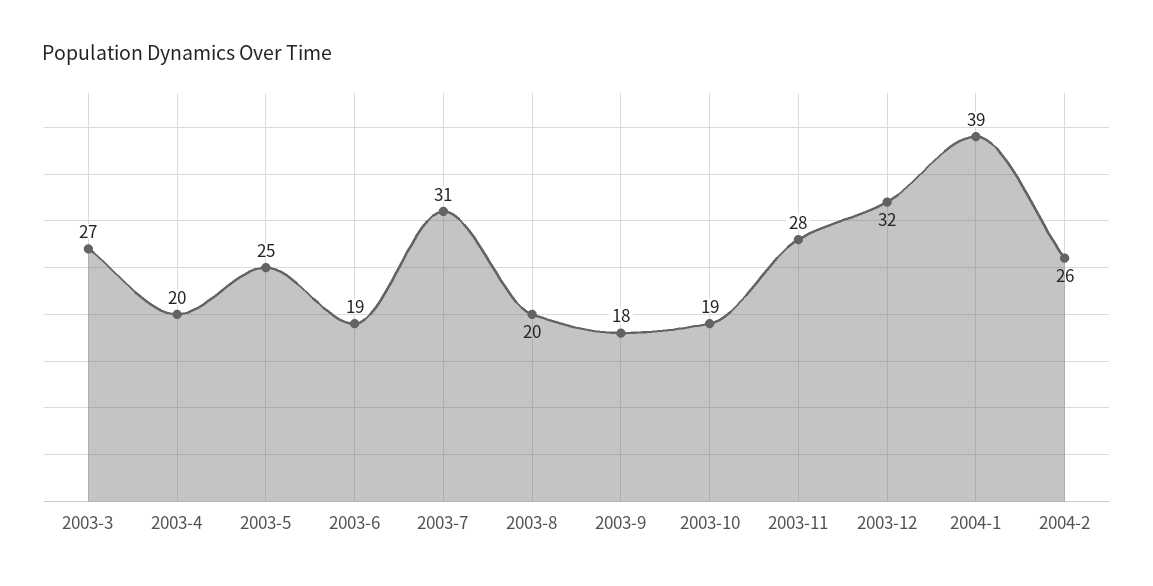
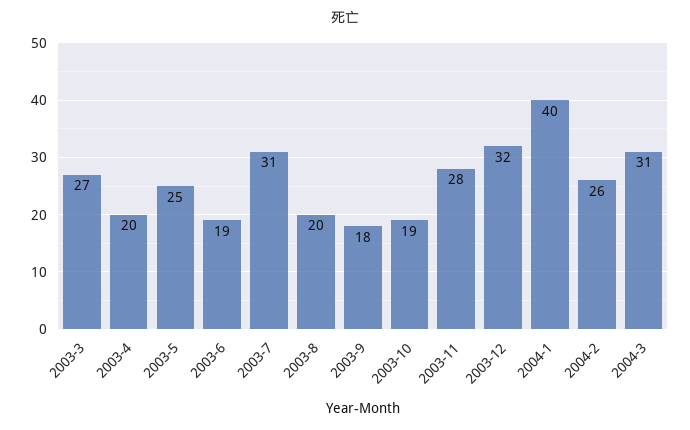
2004-1: 39 -> 40
2004-3: none -> 31

